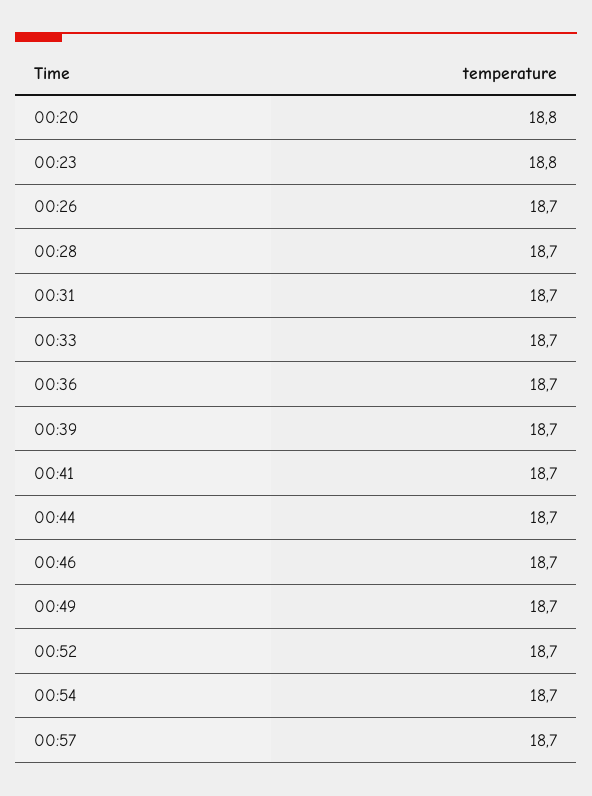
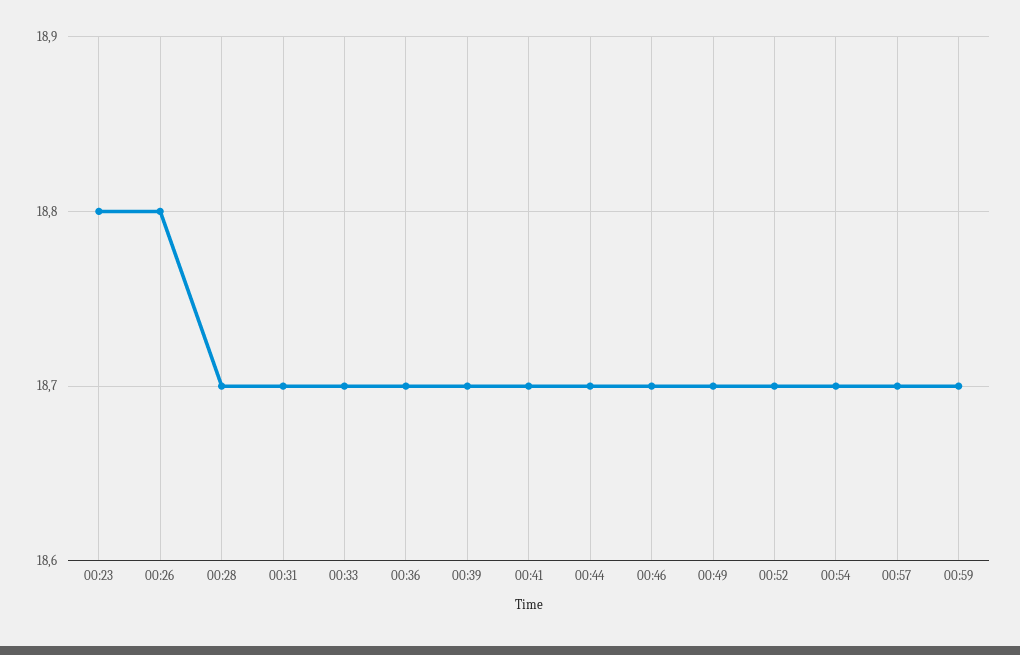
00:20: 18.8 -> none
00:26: 18.7 -> 18.8
00:59: none -> 18.7

